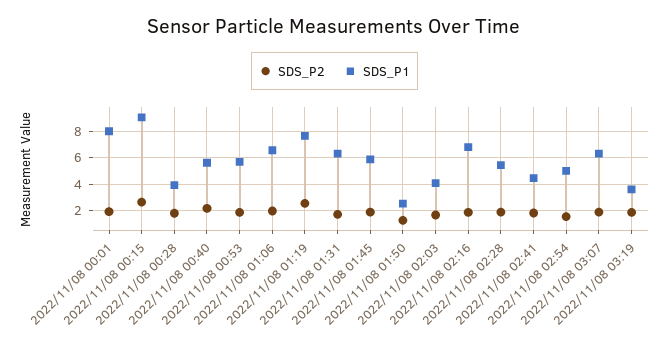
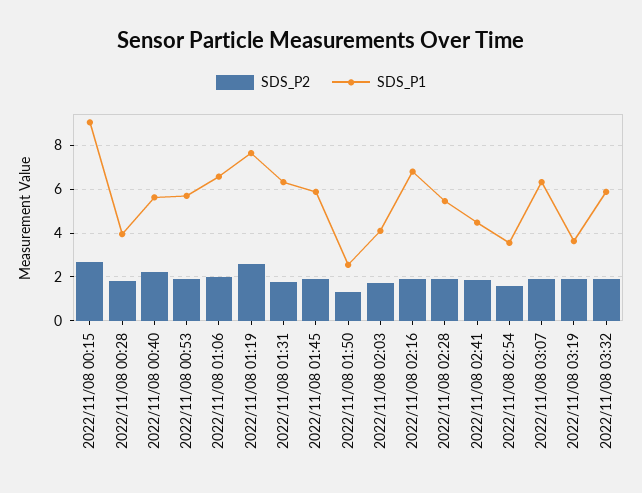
SDS_P2, 2022/11/08 00:01: 2 -> none
SDS_P1, 2022/11/08 00:01: 8 -> none
SDS_P1, 2022/11/08 02:54: 5 -> 3.5
SDS_P2, 2022/11/08 03:32: none -> 2
SDS_P1, 2022/11/08 03:32: none -> 6

